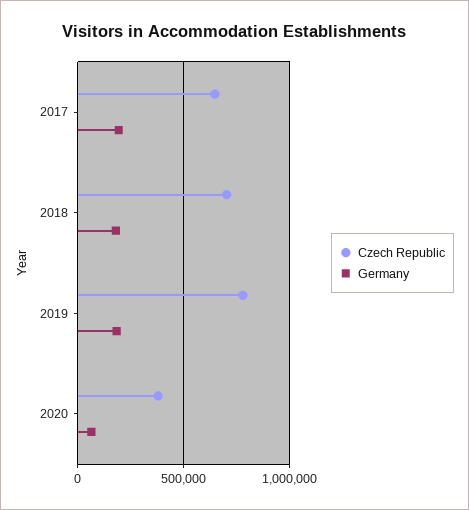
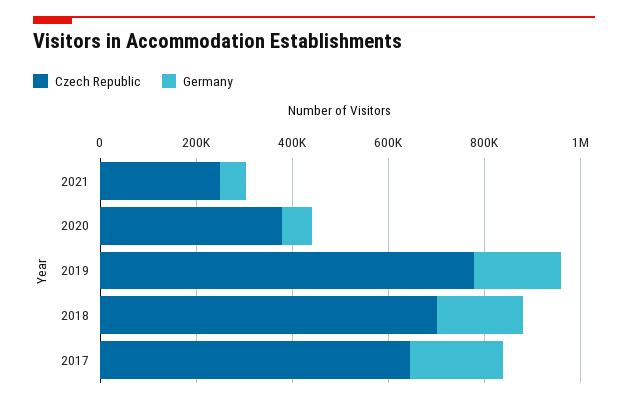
Czech Republic, 2021: none -> 250000
Germany, 2021: none -> 50000

